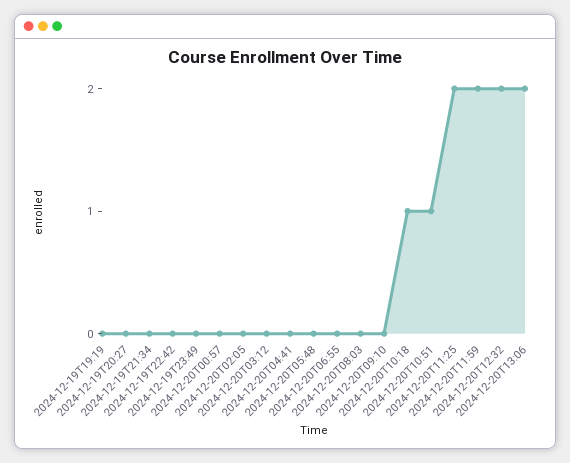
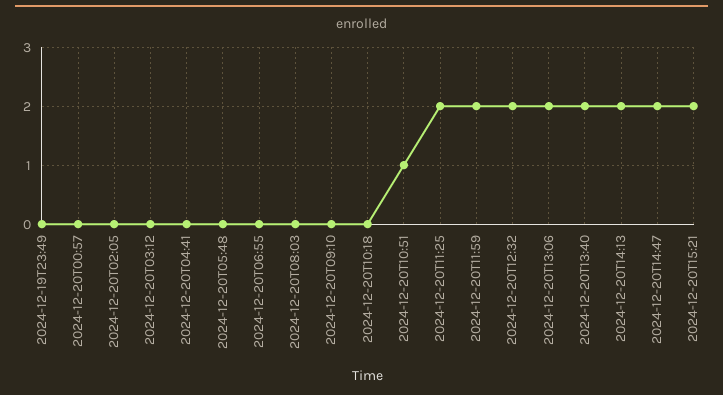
2024-12-19T19:19: 0 -> none
2024-12-19T20:27: 0 -> none
2024-12-19T21:34: 0 -> none
2024-12-19T22:42: 0 -> none
2024-12-20T10:18: 1 -> 0
2024-12-20T13:40: none -> 2
2024-12-20T14:13: none -> 2
2024-12-20T14:47: none -> 2
2024-12-20T15:21: none -> 2

